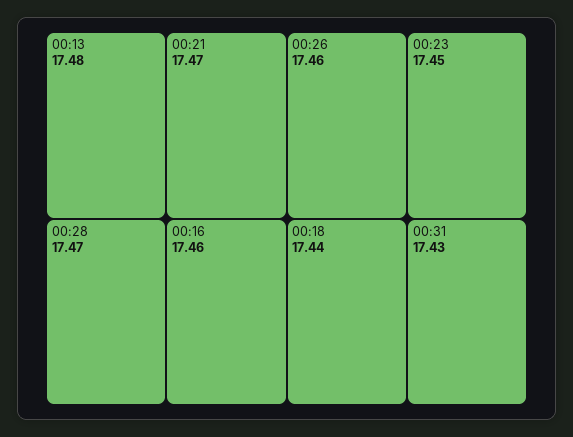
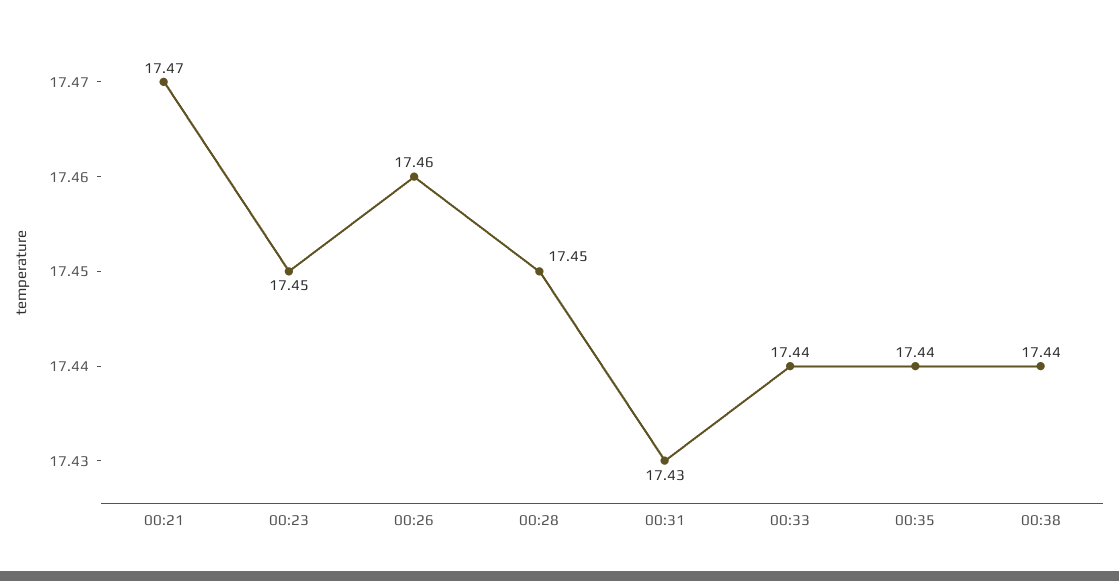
00:13: 17.48 -> none
00:28: 17.47 -> 17.45
00:16: 17.46 -> none
00:18: 17.44 -> none
00:33: none -> 17.44
00:35: none -> 17.44
00:38: none -> 17.44

